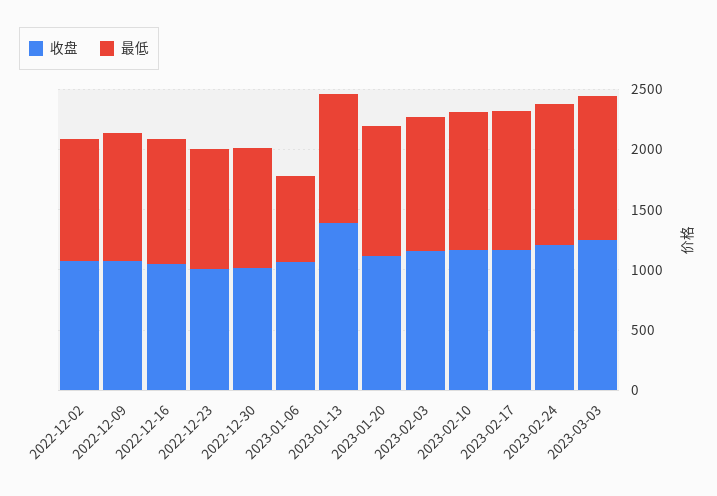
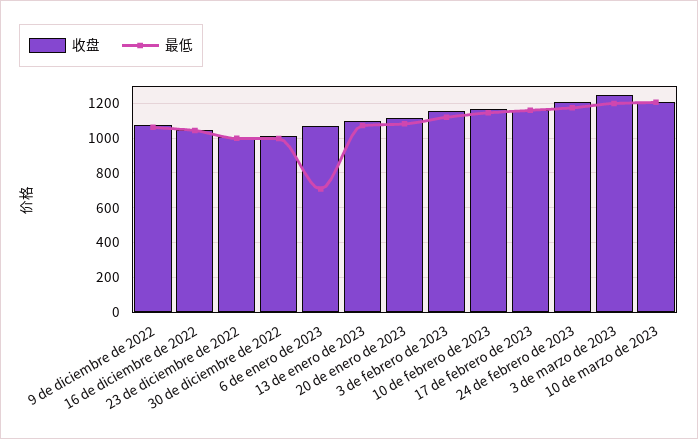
收盘, 2022-12-02: 1100 -> none
最低, 2022-12-02: 1000 -> none
收盘, 2023-01-13: 1400 -> 1100
收盘, 10 de marzo de 2023: none -> 1200
最低, 10 de marzo de 2023: none -> 1200

